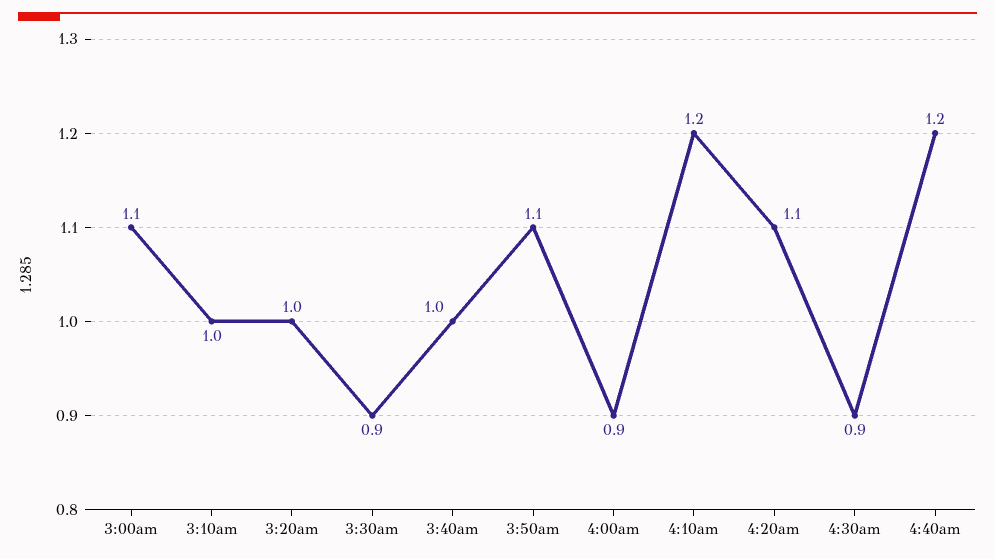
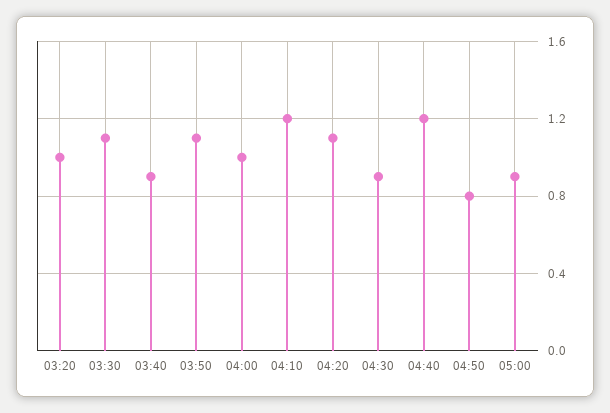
3:00am: 1.1 -> none
3:10am: 1 -> none
3:30am: 0.9 -> 1.1
3:40am: 1 -> 0.9
4:00am: 0.9 -> 1
04:50: none -> 0.8
05:00: none -> 0.9

